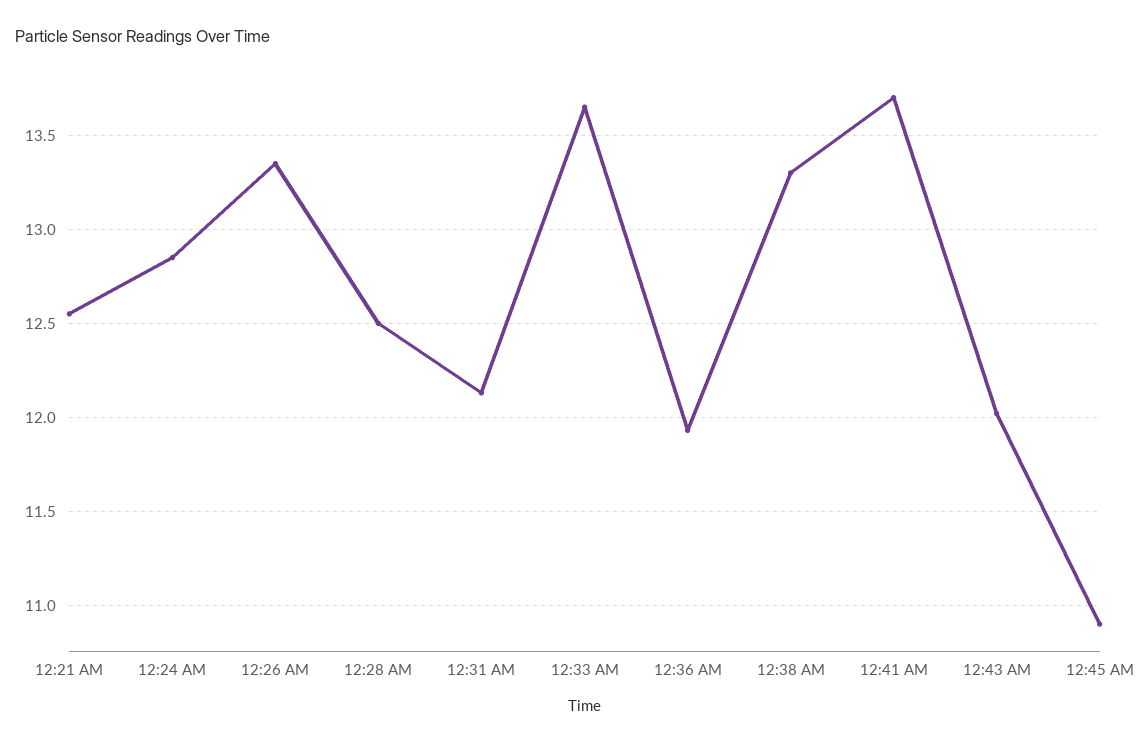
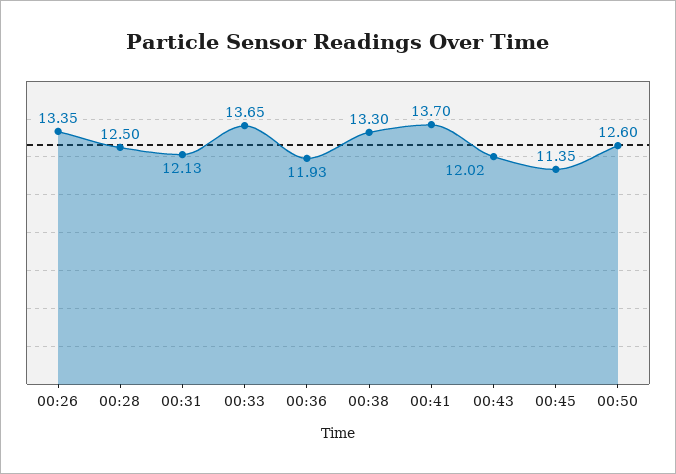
12:21 AM: 12.55 -> none
12:24 AM: 12.85 -> none
12:45 AM: 10.9 -> 11.35
00:50: none -> 12.6

